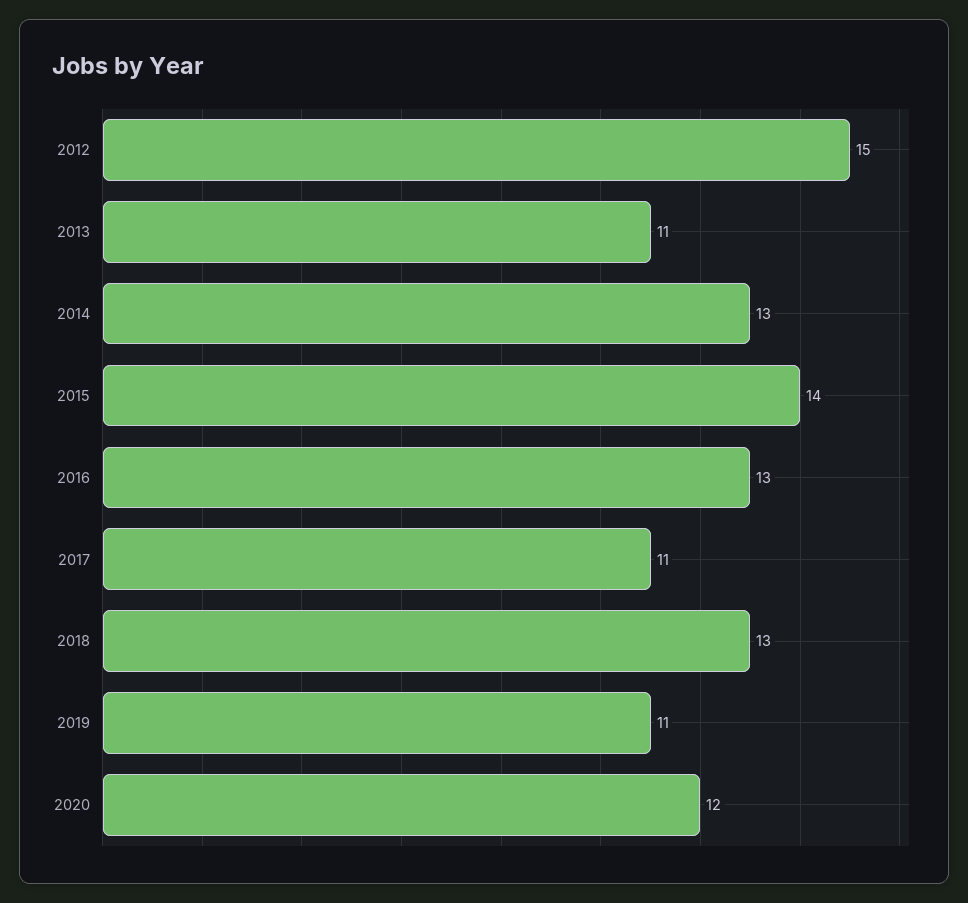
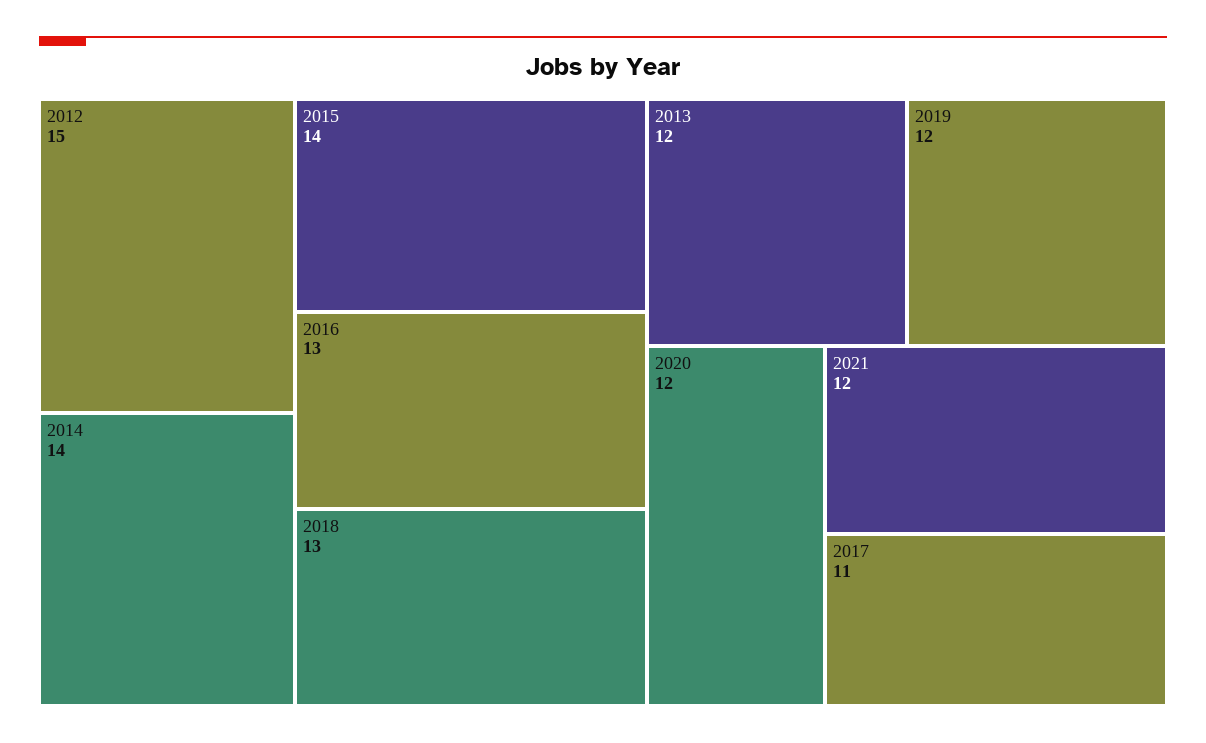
2013: 11 -> 12
2014: 13 -> 14
2019: 11 -> 12
2021: none -> 12

